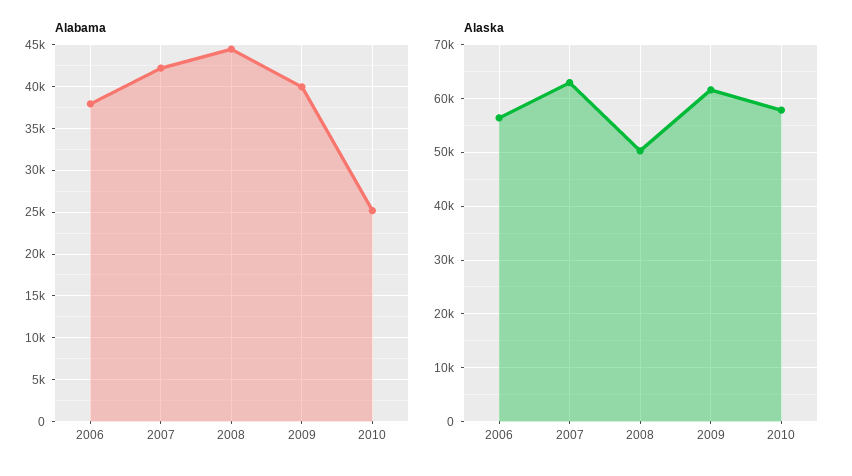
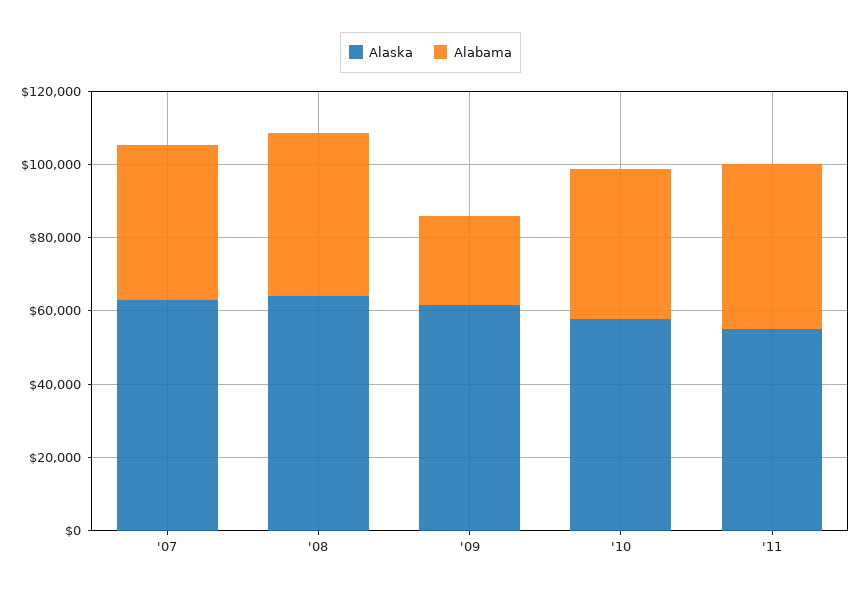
Alabama, 2006: 38000 -> none
Alabama, 2009: 40000 -> 25000
Alabama, 2010: 25000 -> 40000
Alaska, 2006: 56000 -> none
Alaska, 2008: 50000 -> 65000
Alaska, '11: none -> 55000
Alabama, '11: none -> 45000

